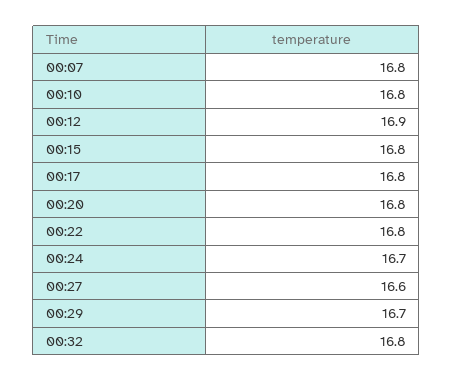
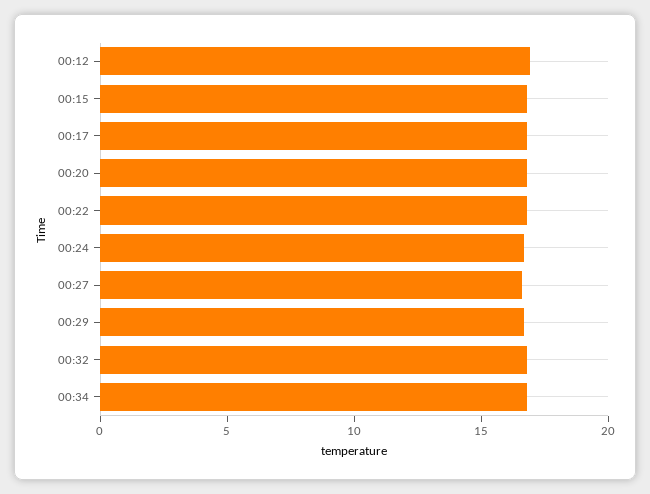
00:07: 16.8 -> none
00:10: 16.8 -> none
00:34: none -> 17

